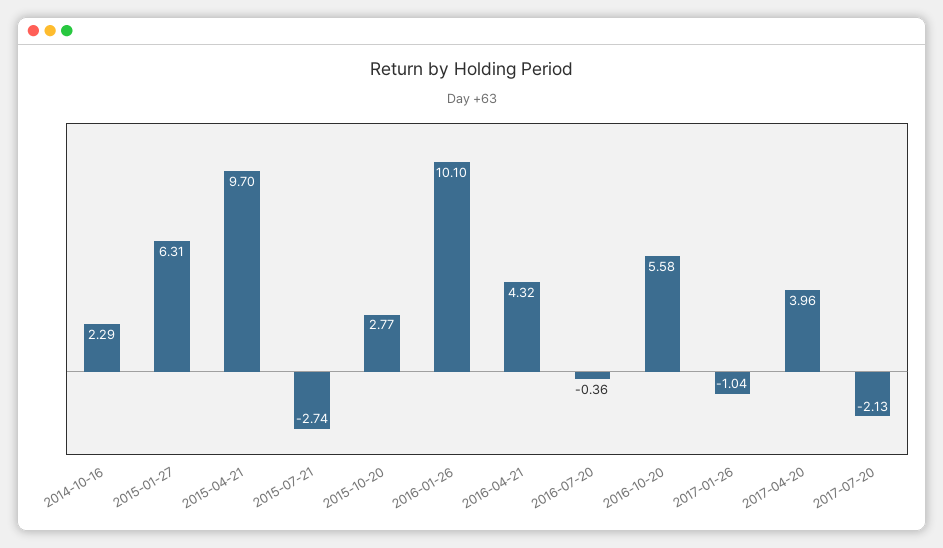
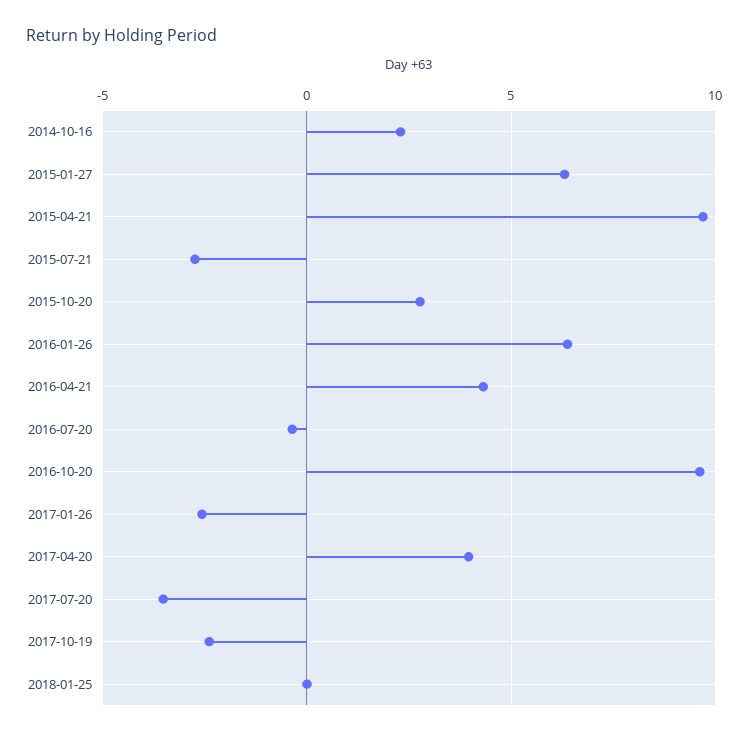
2016-01-26: 10.1 -> 6.5
2016-10-20: 5.58 -> 9.5
2017-01-26: -1.04 -> -2.5
2017-07-20: -2.13 -> -3.5
2017-10-19: none -> -2.5
2018-01-25: none -> 0

